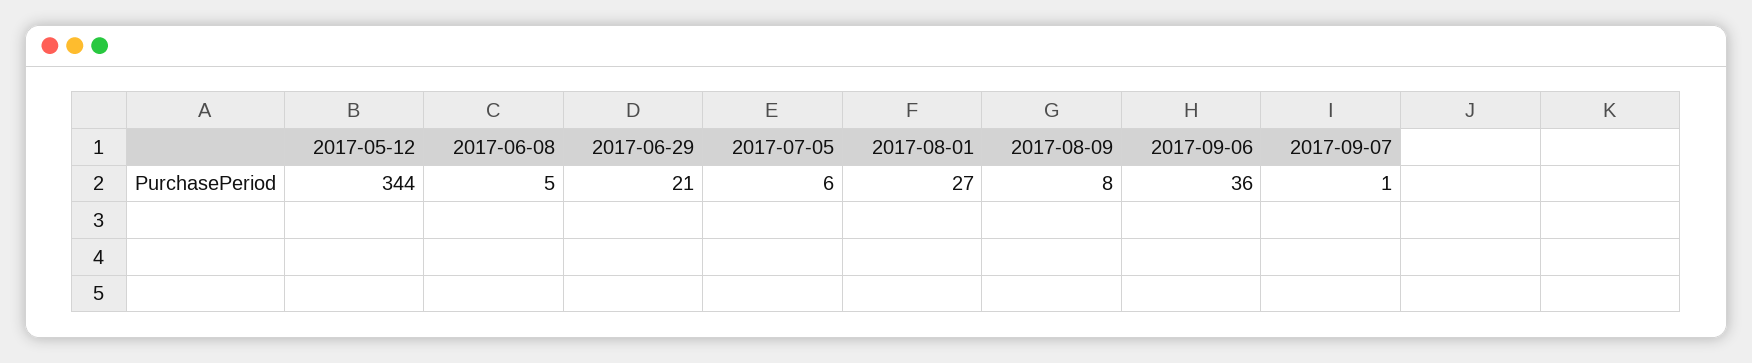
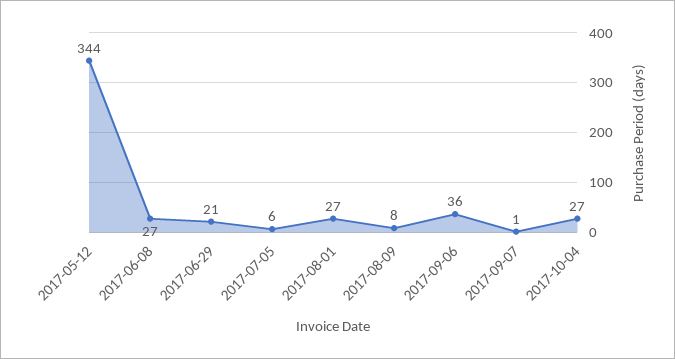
2017-06-08: 5 -> 27
2017-10-04: none -> 27

